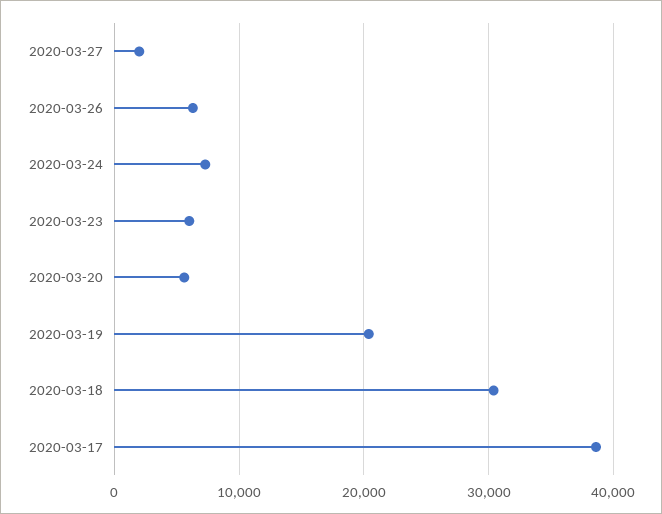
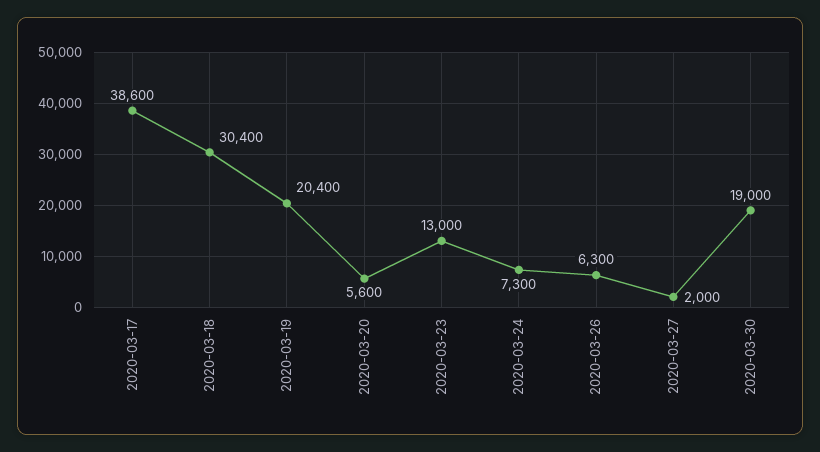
2020-03-23: 6000 -> 13000
2020-03-30: none -> 19000

